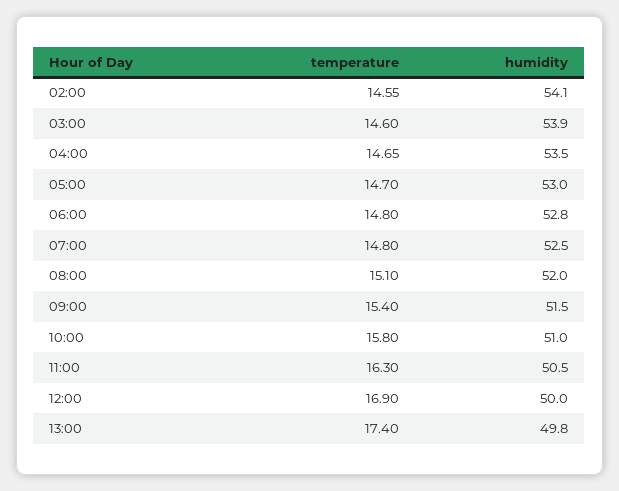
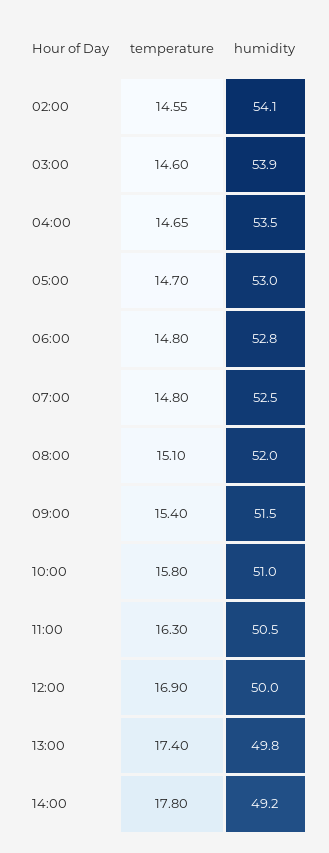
temperature, 14:00: none -> 17.8
humidity, 14:00: none -> 49.2

